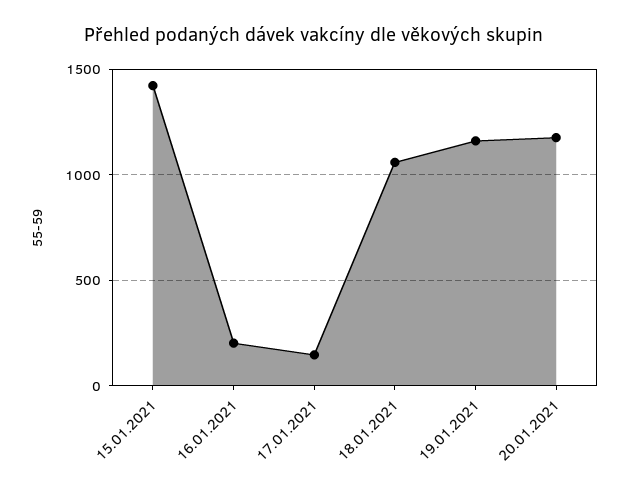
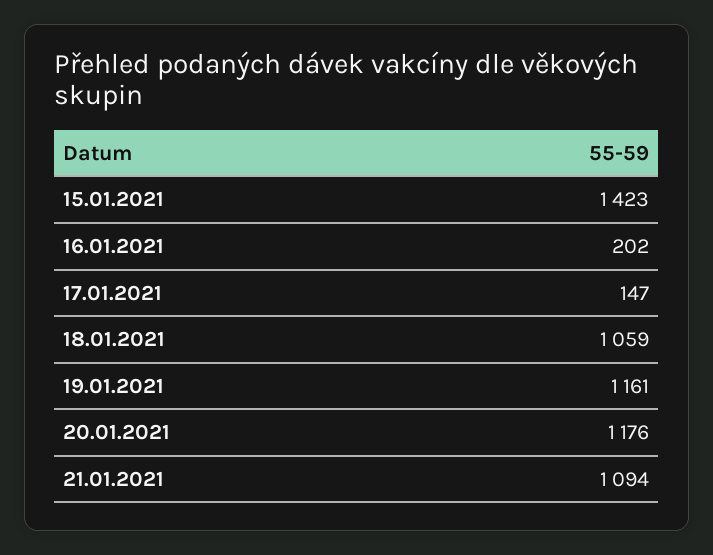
21.01.2021: none -> 1094

